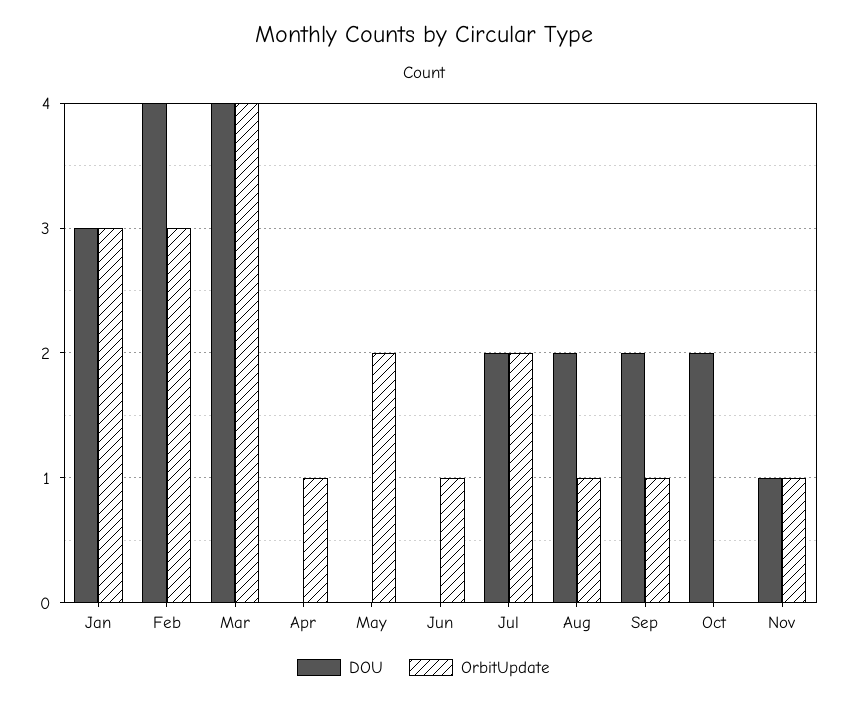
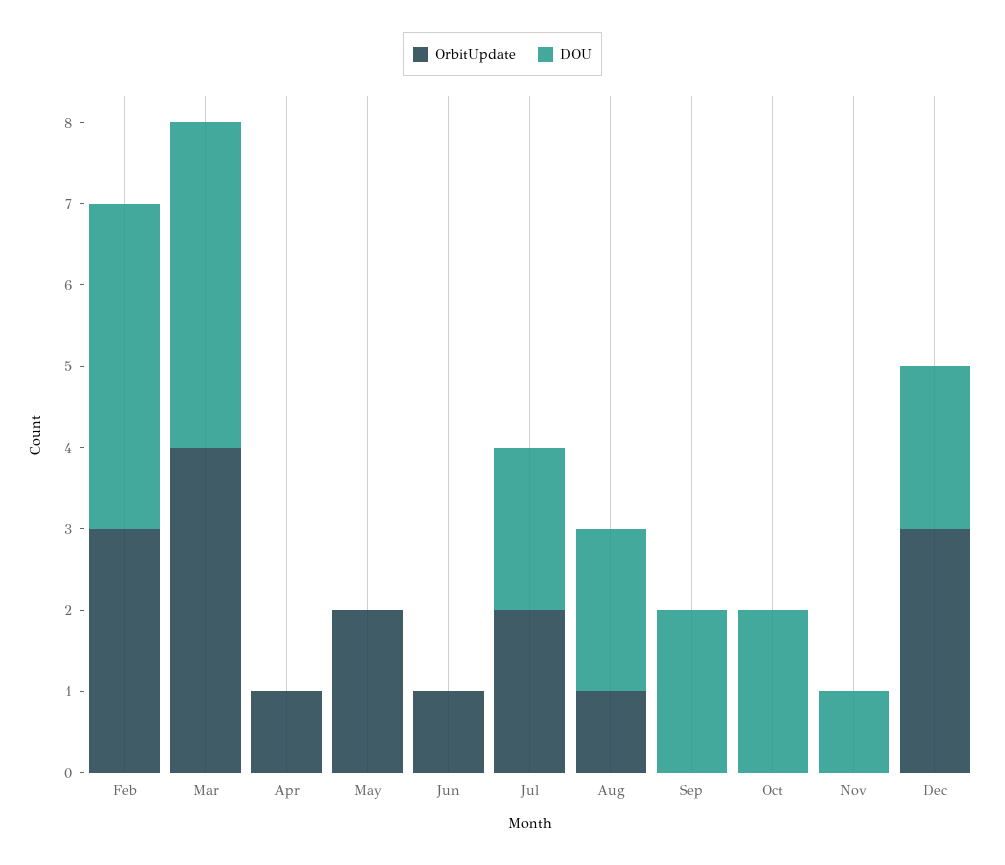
DOU, Jan: 3 -> none
OrbitUpdate, Jan: 3 -> none
OrbitUpdate, Sep: 1 -> 0
OrbitUpdate, Nov: 1 -> 0
OrbitUpdate, Dec: none -> 3
DOU, Dec: none -> 2

